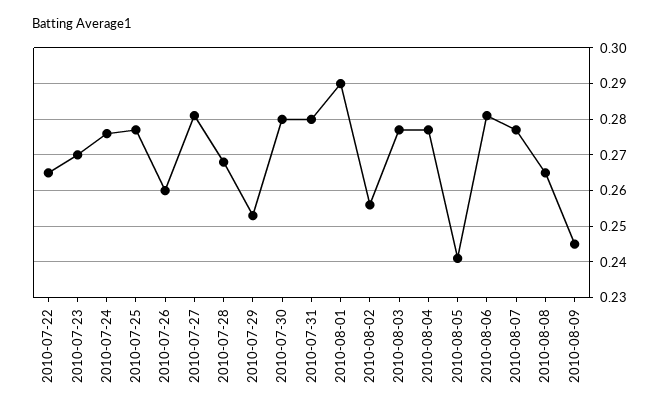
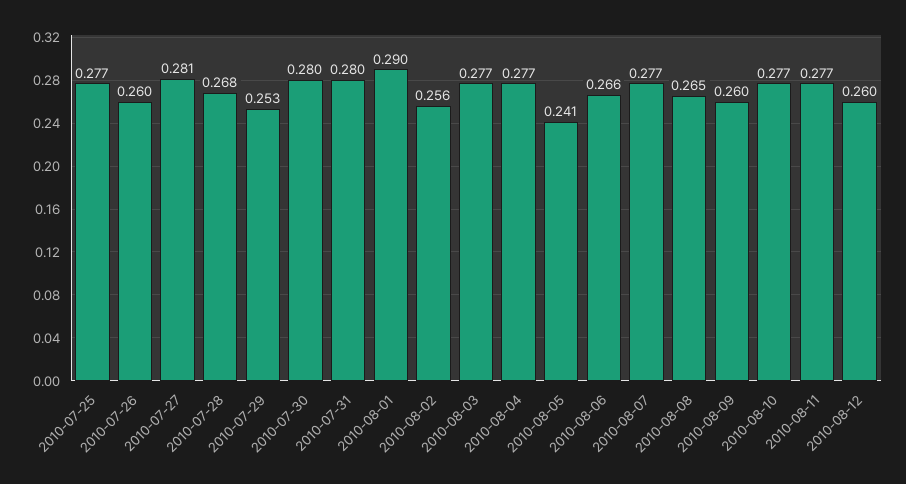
2010-07-22: 0.265 -> none
2010-07-23: 0.27 -> none
2010-07-24: 0.275 -> none
2010-08-06: 0.28 -> 0.266
2010-08-09: 0.245 -> 0.26
2010-08-10: none -> 0.277
2010-08-11: none -> 0.277
2010-08-12: none -> 0.26

